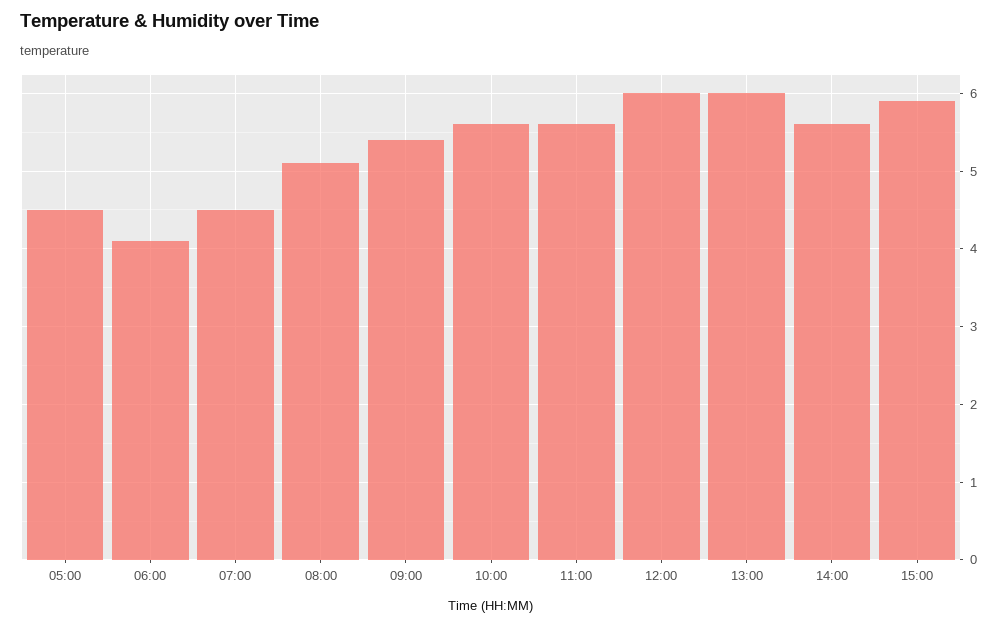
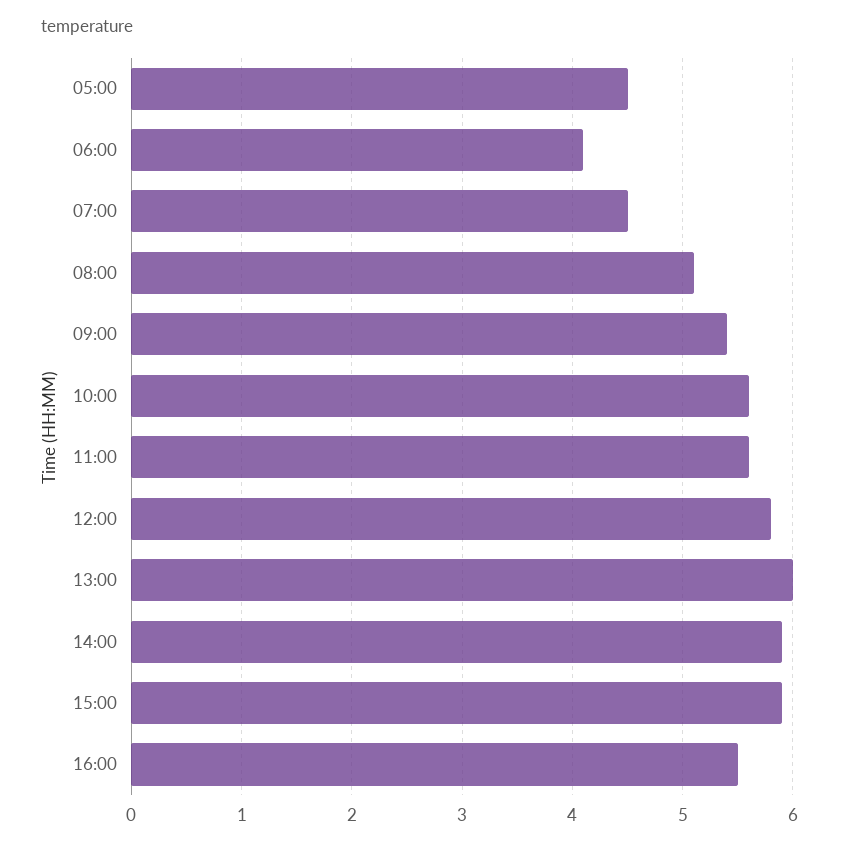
12:00: 6 -> 5.8
14:00: 5.6 -> 5.9
16:00: none -> 5.5

